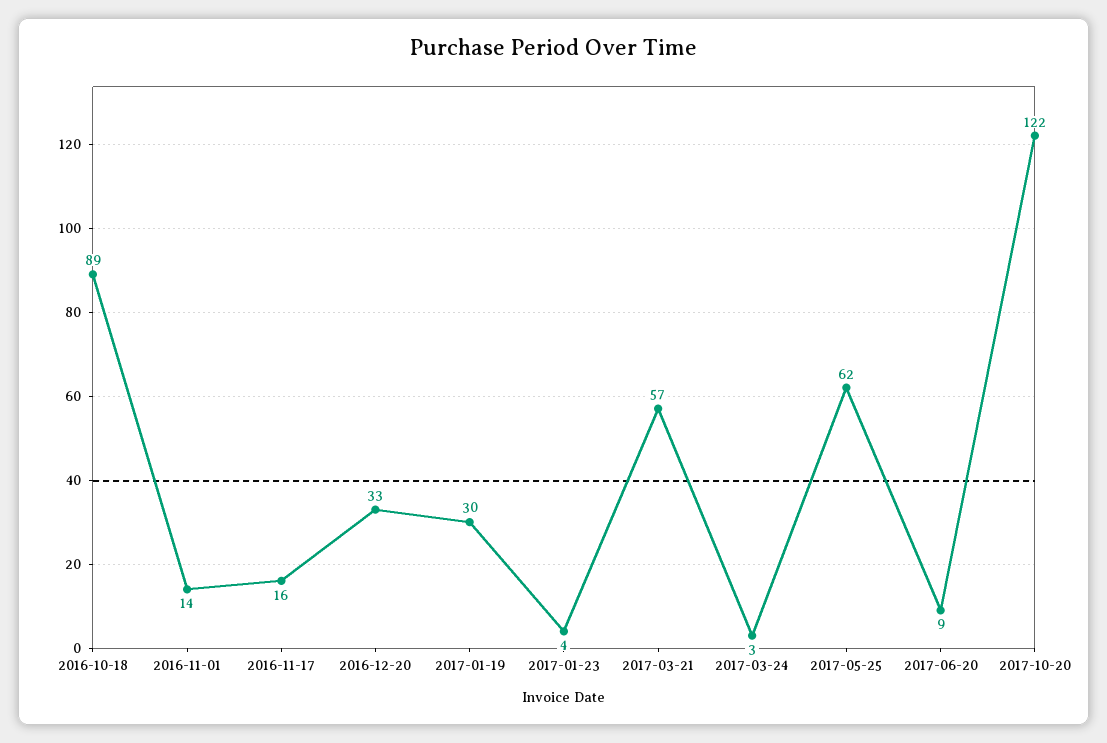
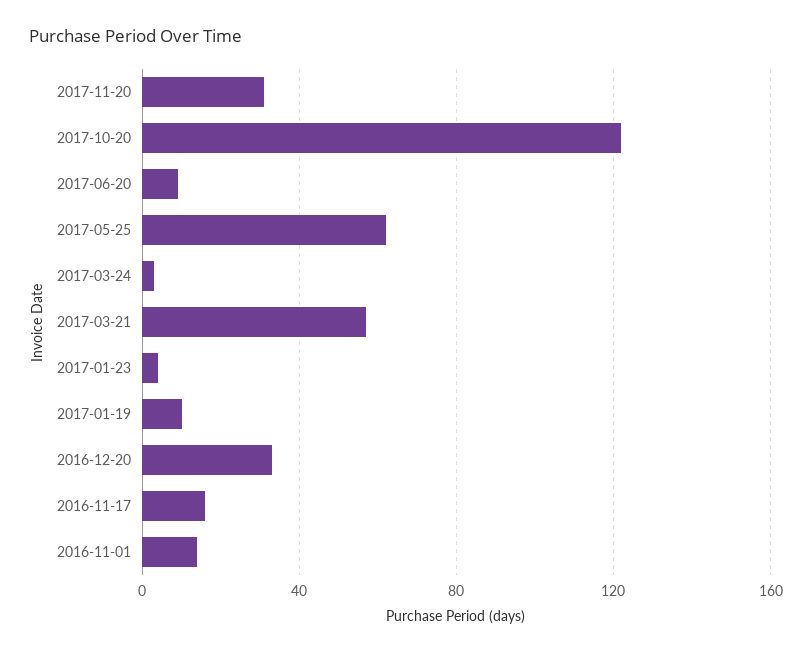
2016-10-18: 89 -> none
2017-01-19: 30 -> 10
2017-11-20: none -> 30

